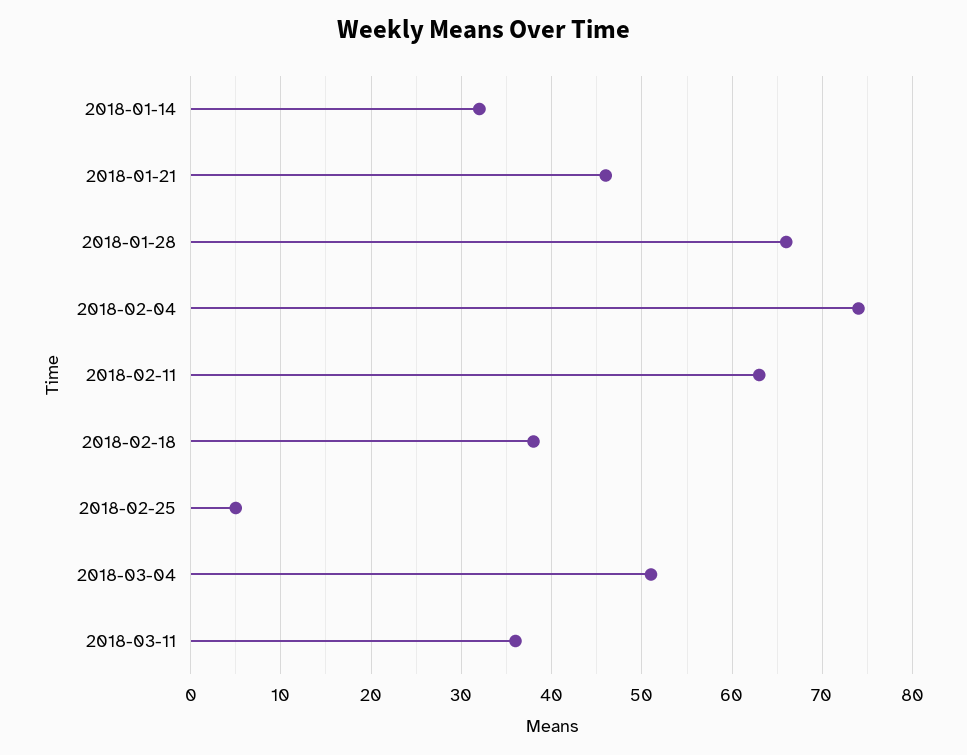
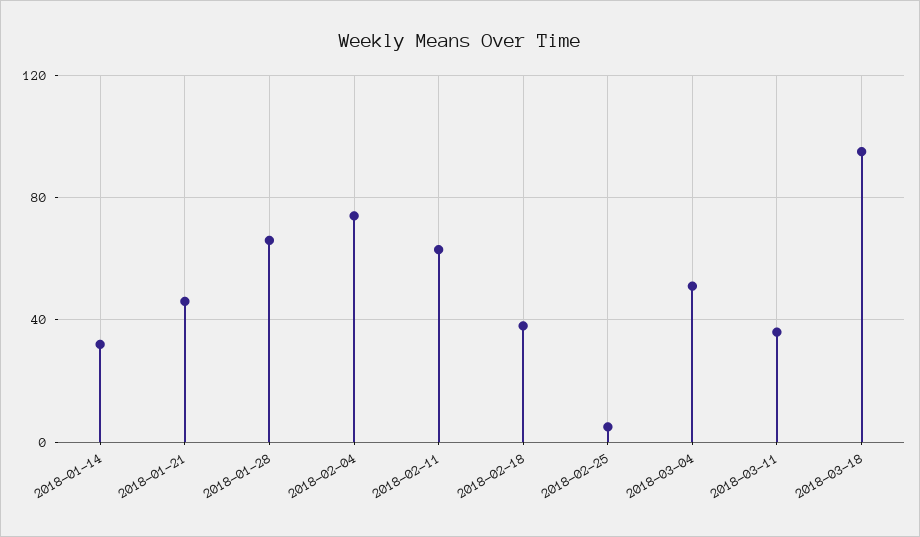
2018-03-18: none -> 95

